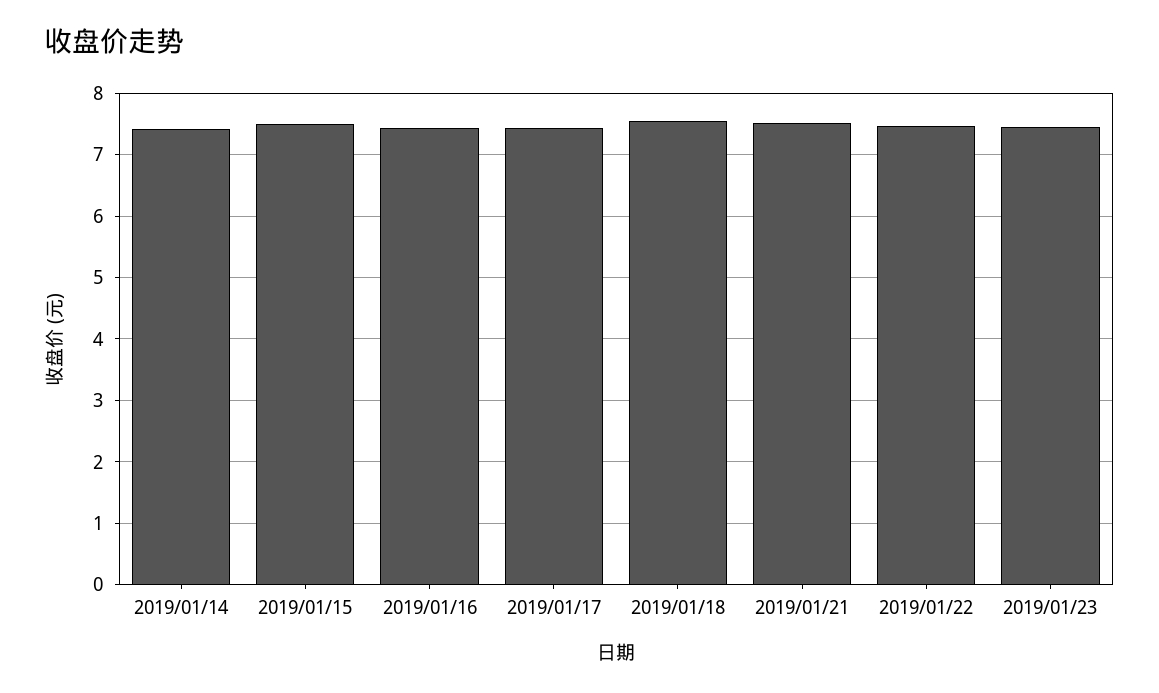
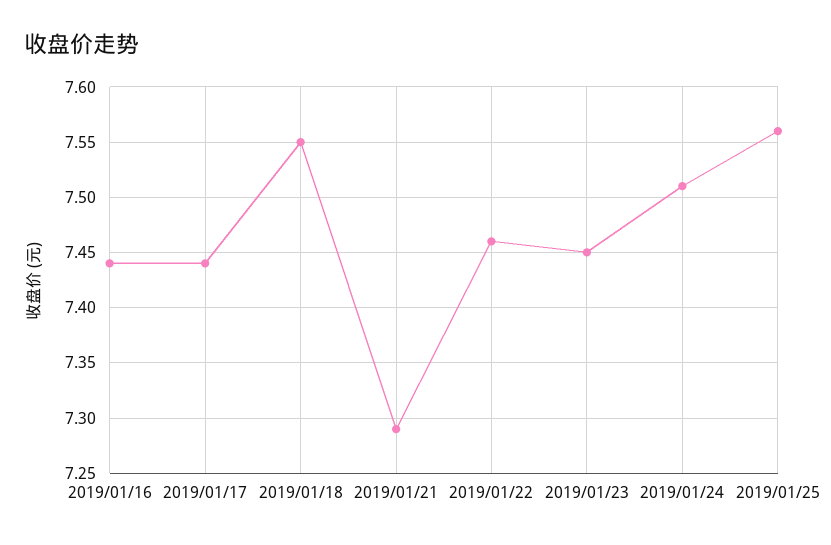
2019/01/14: 7.4 -> none
2019/01/15: 7.5 -> none
2019/01/21: 7.5 -> 7.29
2019/01/24: none -> 7.51
2019/01/25: none -> 7.56

